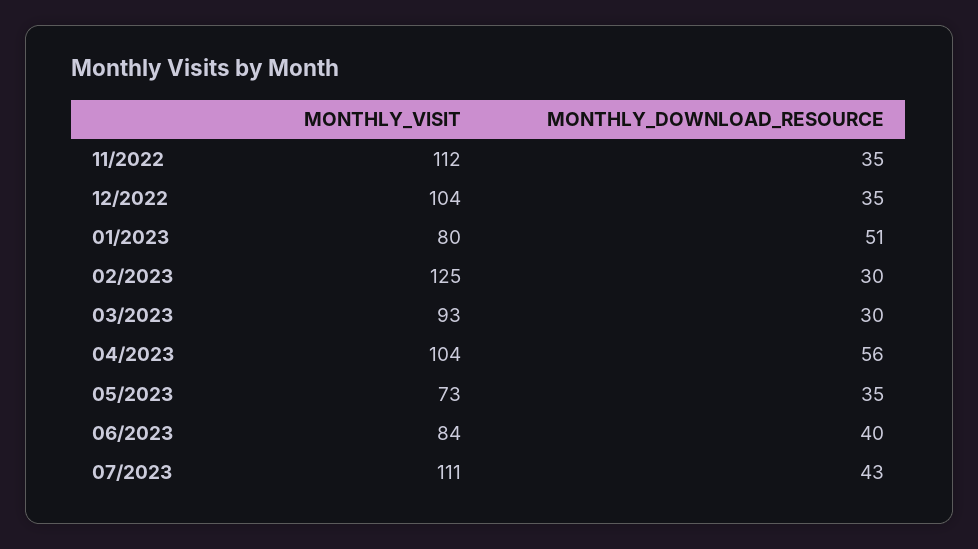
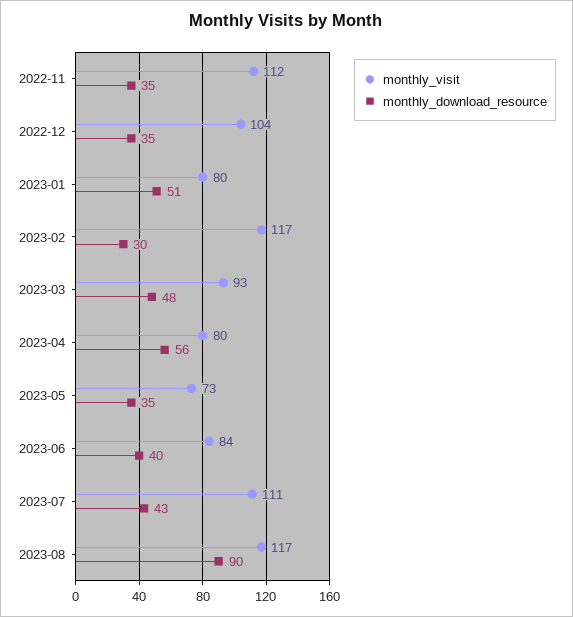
MONTHLY_VISIT, 02/2023: 125 -> 117
MONTHLY_DOWNLOAD_RESOURCE, 03/2023: 30 -> 48
MONTHLY_VISIT, 04/2023: 104 -> 80
MONTHLY_VISIT, 2023-08: none -> 117
MONTHLY_DOWNLOAD_RESOURCE, 2023-08: none -> 90

